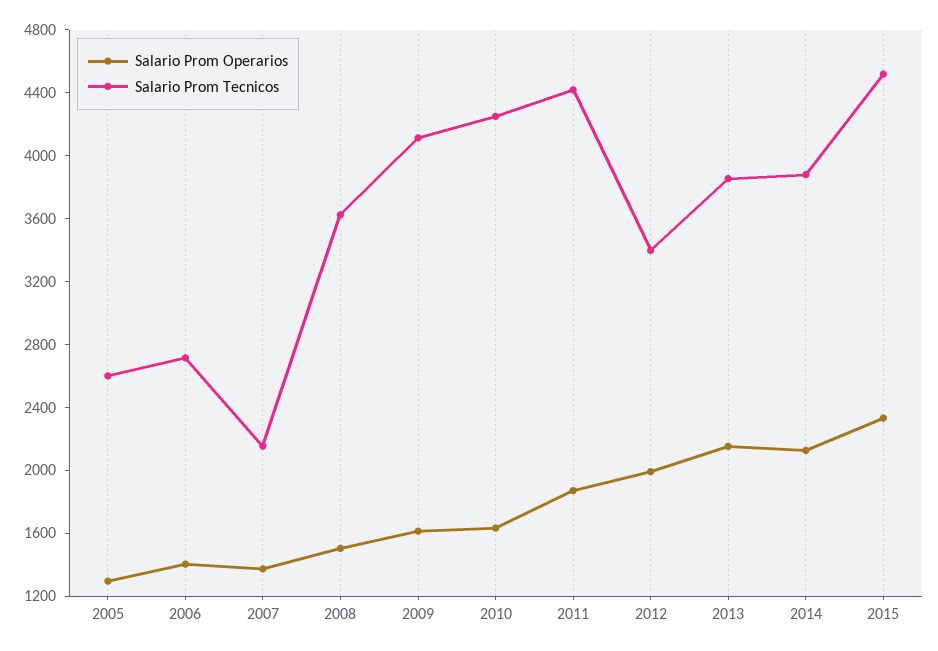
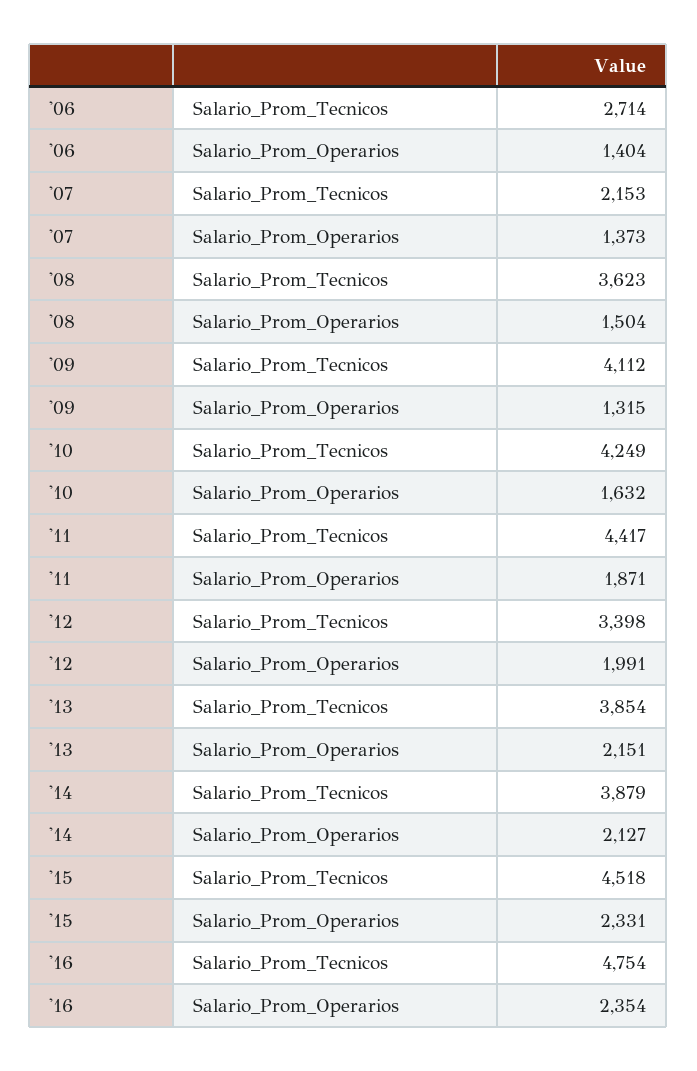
Salario Prom Operarios, 2005: 1300 -> none
Salario Prom Tecnicos, 2005: 2600 -> none
Salario Prom Operarios, 2009: 1600 -> 1315
Salario Prom Tecnicos, '16: none -> 4754
Salario Prom Operarios, '16: none -> 2354

